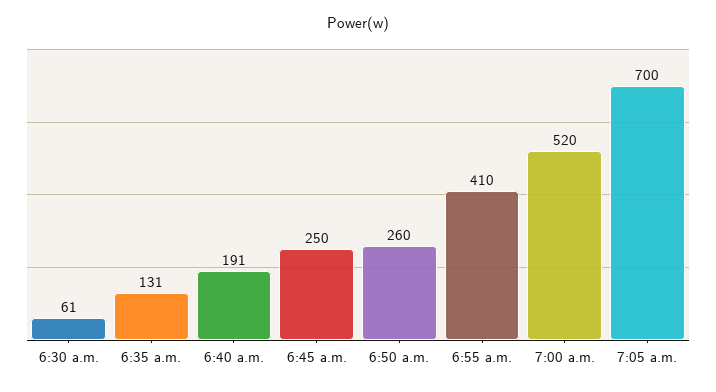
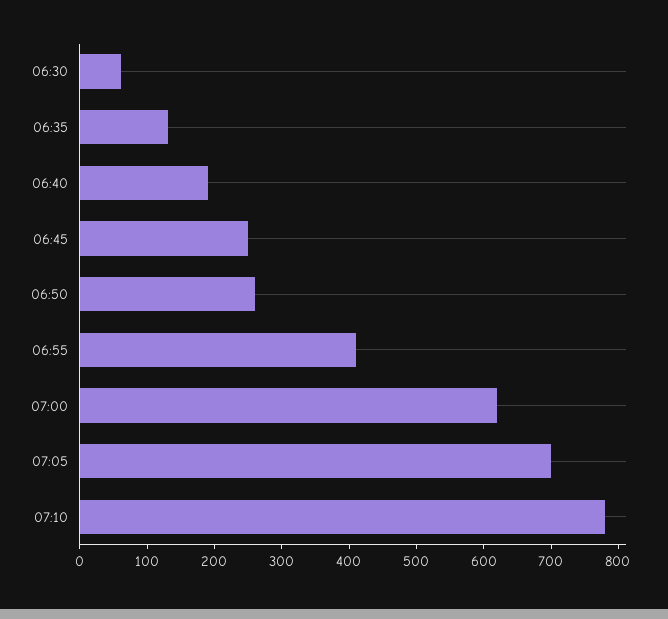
7:00 a.m.: 520 -> 620
07:10: none -> 780

